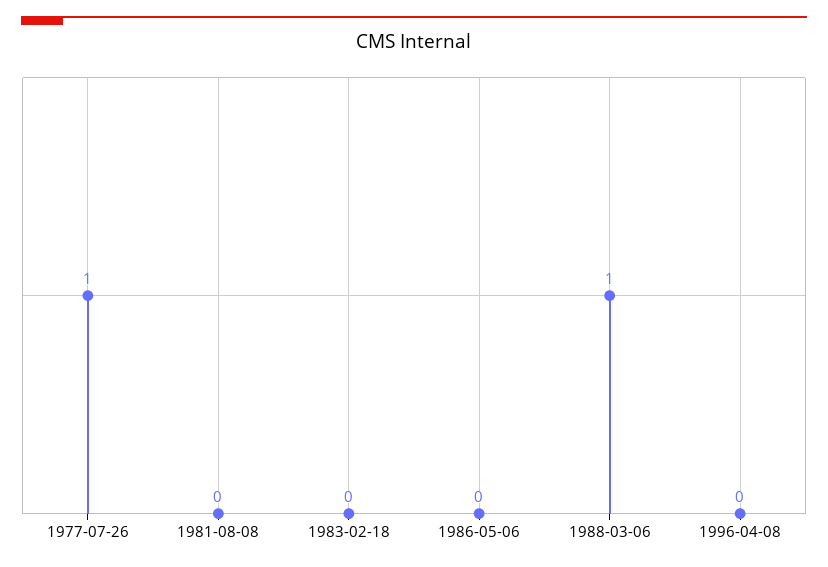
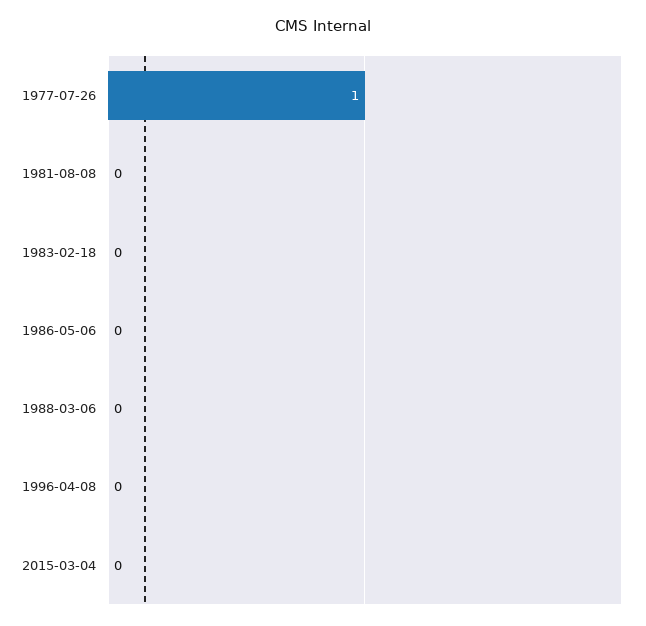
1988-03-06: 1 -> 0
2015-03-04: none -> 0

